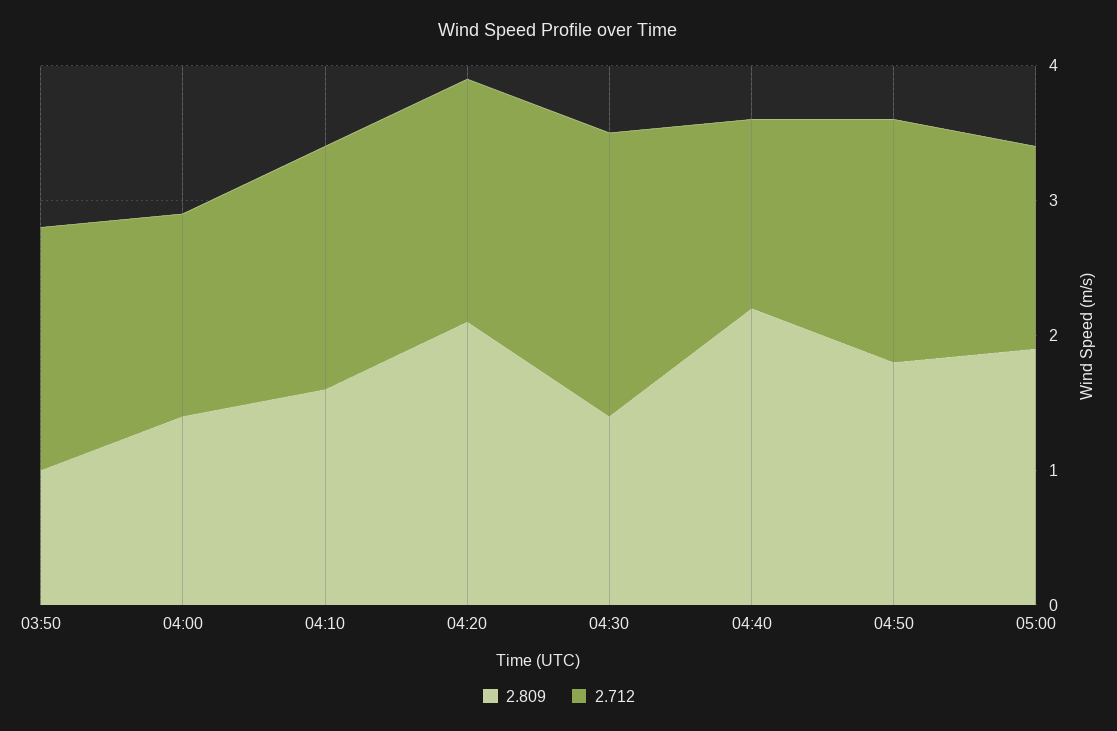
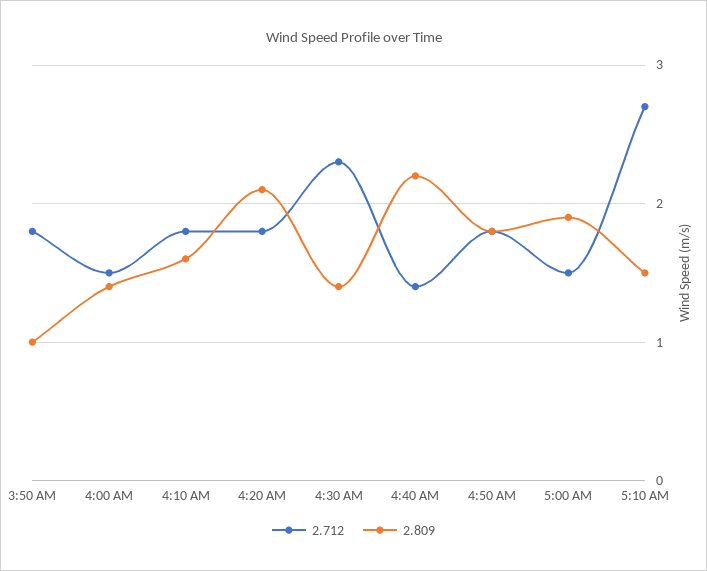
2.712, 04:30: 2.1 -> 2.3
2.712, 5:10 AM: none -> 2.7
2.809, 5:10 AM: none -> 1.5

